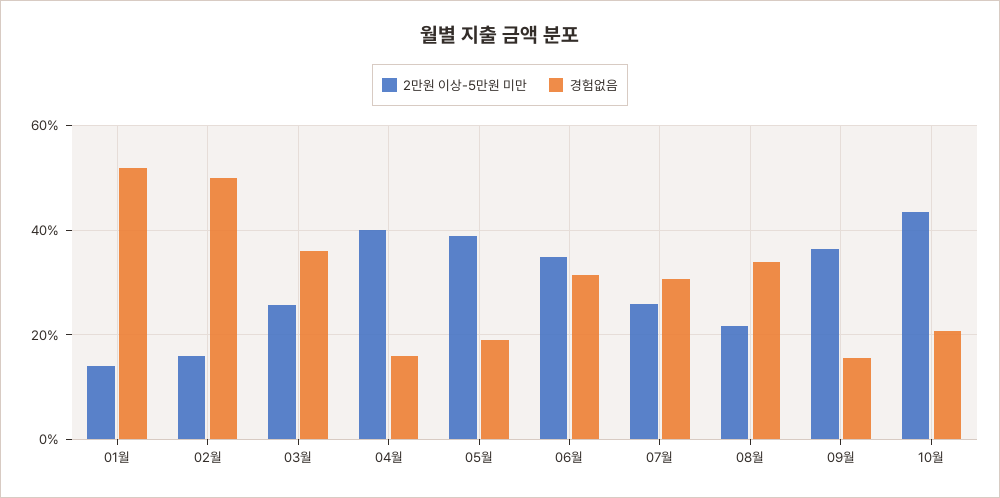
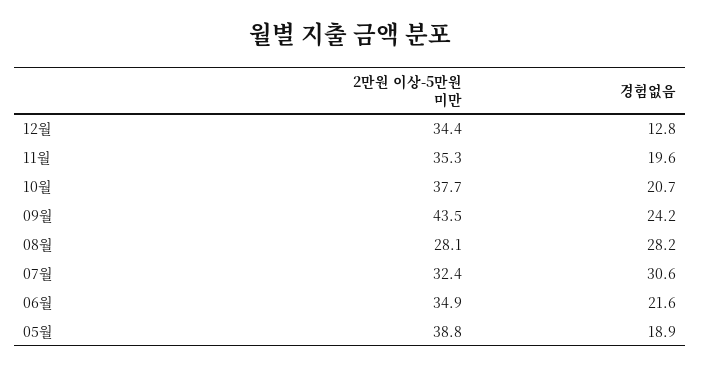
2만원 이상-5만원 미만, 01월: 14 -> none
경험없음, 01월: 52 -> none
2만원 이상-5만원 미만, 02월: 16 -> none
경험없음, 02월: 50 -> none
2만원 이상-5만원 미만, 03월: 26 -> none
경험없음, 03월: 36 -> none
2만원 이상-5만원 미만, 04월: 40 -> none
경험없음, 04월: 16 -> none
경험없음, 06월: 32 -> 21.6
2만원 이상-5만원 미만, 07월: 26 -> 32.4
2만원 이상-5만원 미만, 08월: 22 -> 28.1
경험없음, 08월: 34 -> 28.2
2만원 이상-5만원 미만, 09월: 36 -> 43.5
경험없음, 09월: 16 -> 24.2
2만원 이상-5만원 미만, 10월: 44 -> 37.7
2만원 이상-5만원 미만, 12월: none -> 34.4
경험없음, 12월: none -> 12.8
2만원 이상-5만원 미만, 11월: none -> 35.3
경험없음, 11월: none -> 19.6

